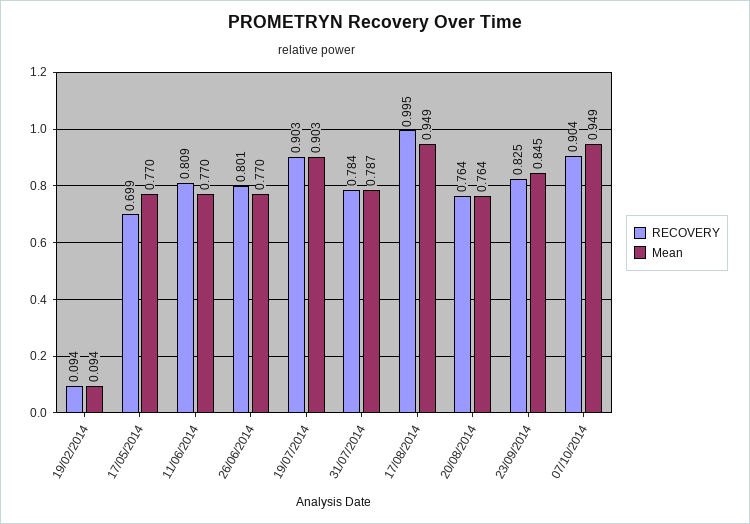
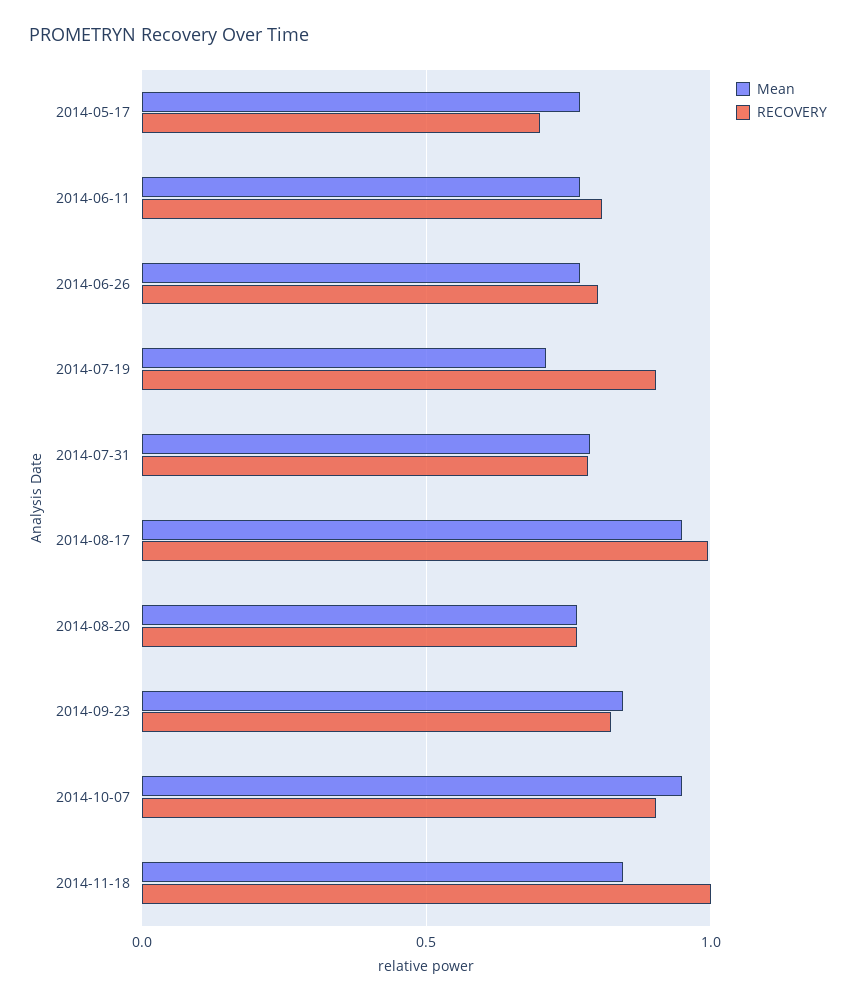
RECOVERY, 19/02/2014: 0.094 -> none
Mean, 19/02/2014: 0.094 -> none
Mean, 19/07/2014: 0.903 -> 0.7
Mean, 2014-11-18: none -> 0.85
RECOVERY, 2014-11-18: none -> 1

